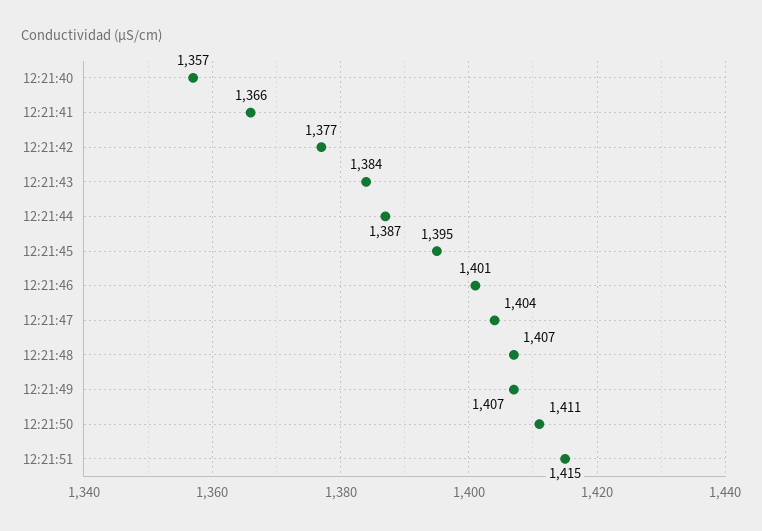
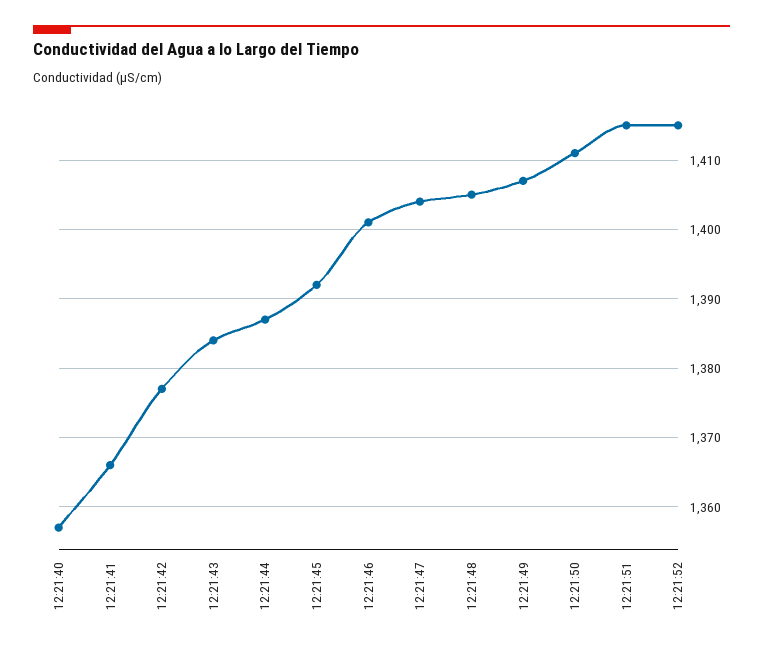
12:21:45: 1395 -> 1392
12:21:48: 1407 -> 1405
12:21:52: none -> 1415

